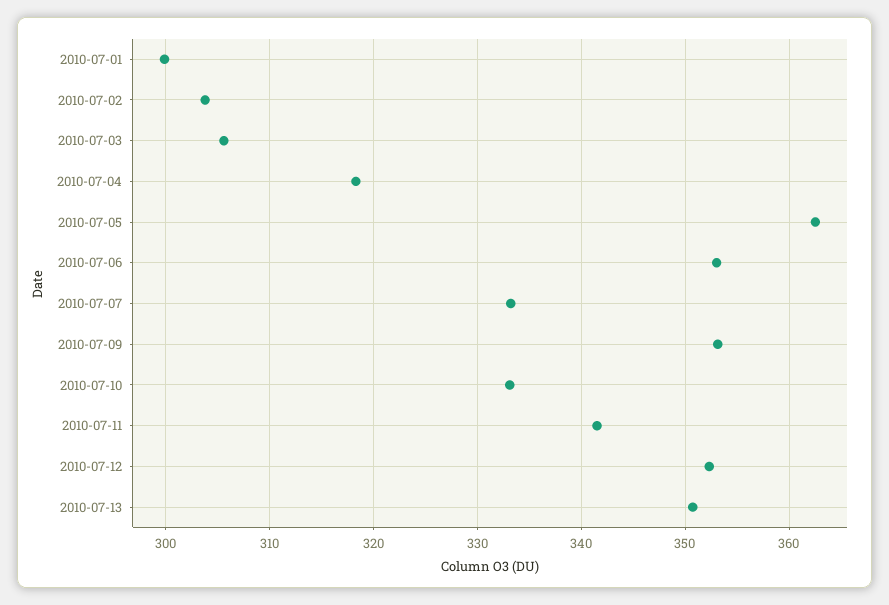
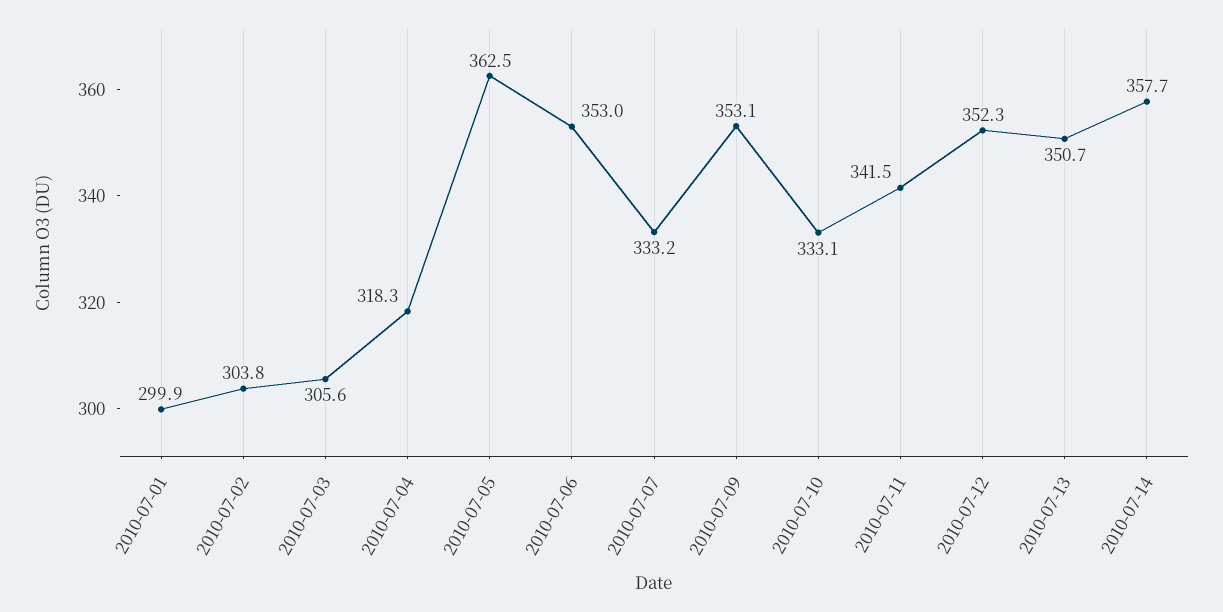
2010-07-14: none -> 357.7

